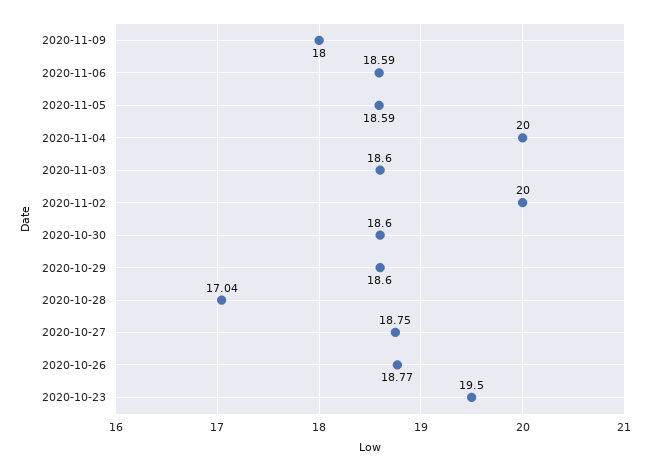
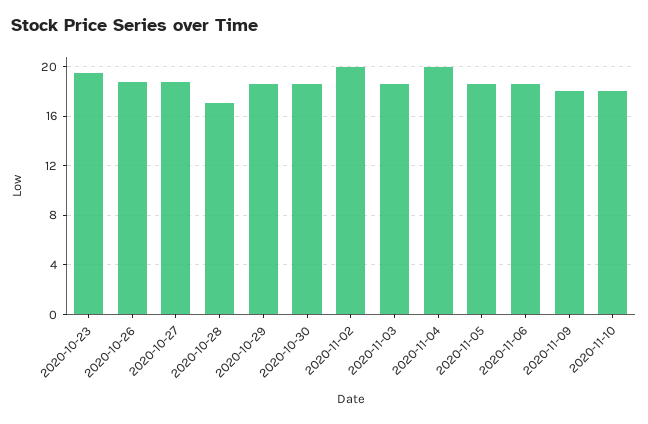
2020-11-10: none -> 18

